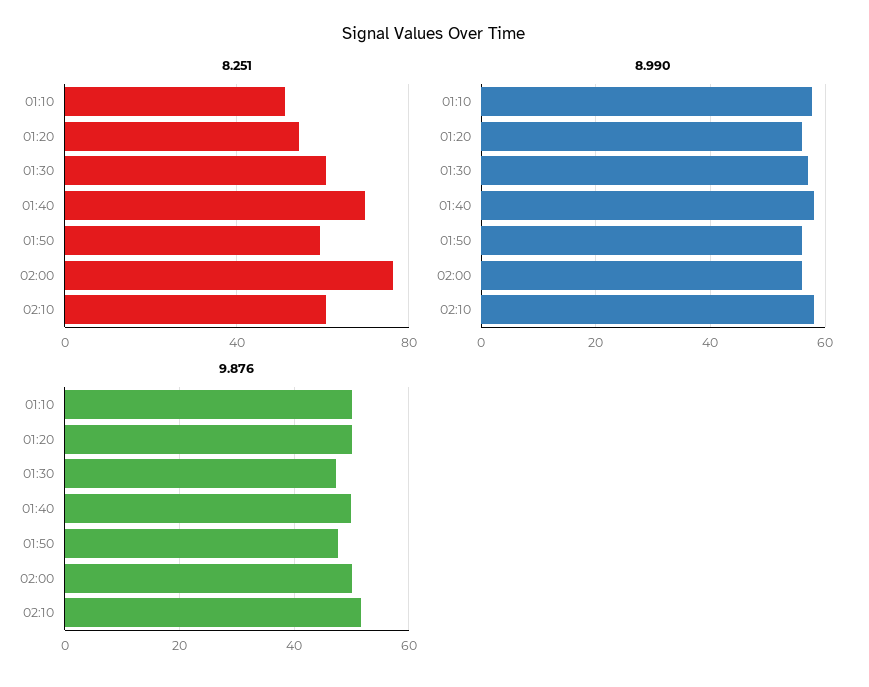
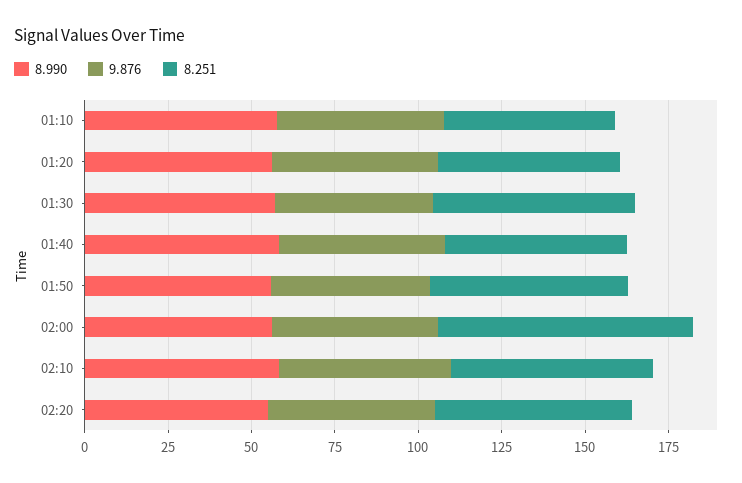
8.251, 01:40: 70 -> 55
8.990, 02:20: none -> 55
9.876, 02:20: none -> 50
8.251, 02:20: none -> 60

